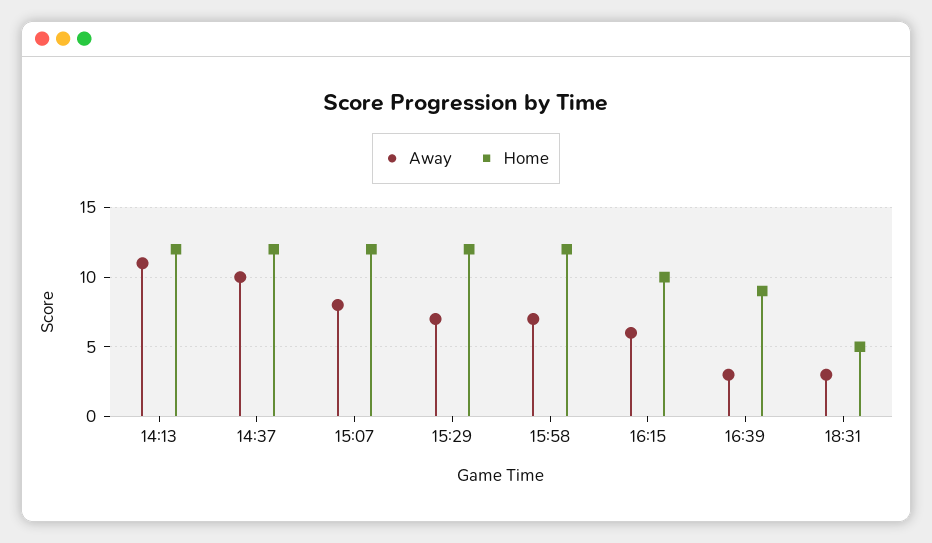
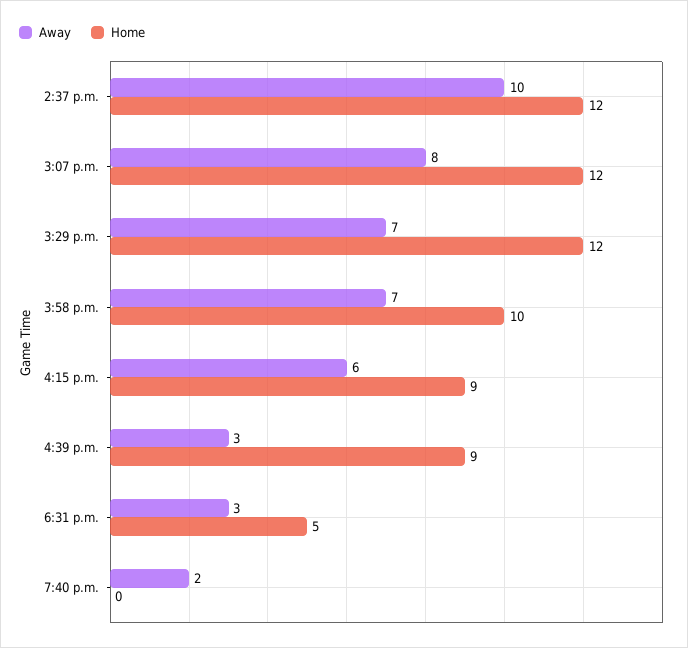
Away, 14:13: 11 -> none
Home, 14:13: 12 -> none
Home, 15:58: 12 -> 10
Home, 16:15: 10 -> 9
Away, 7:40 p.m.: none -> 2
Home, 7:40 p.m.: none -> 0

